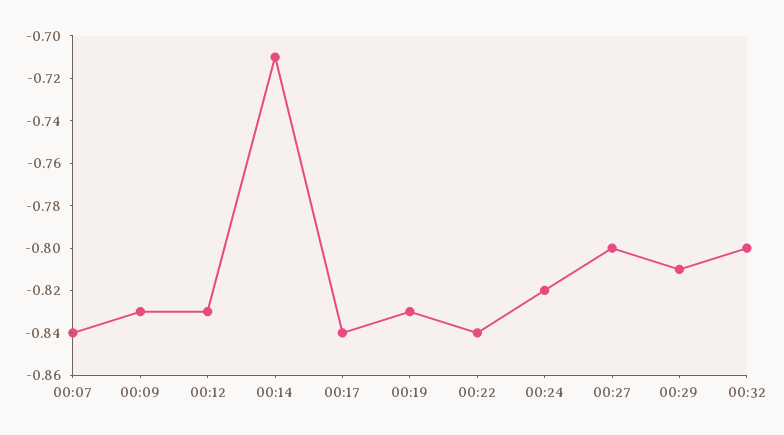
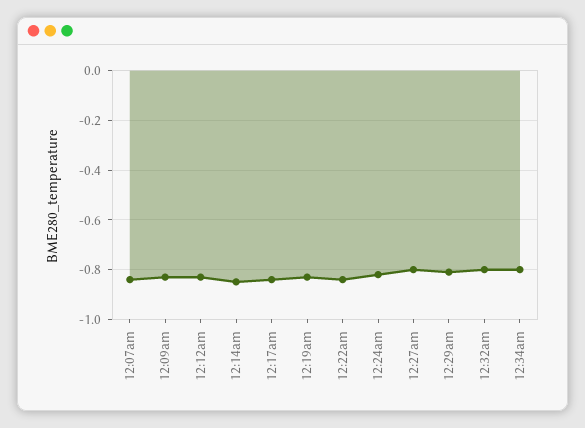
00:14: -0.71 -> -0.85
12:34am: none -> -0.8

